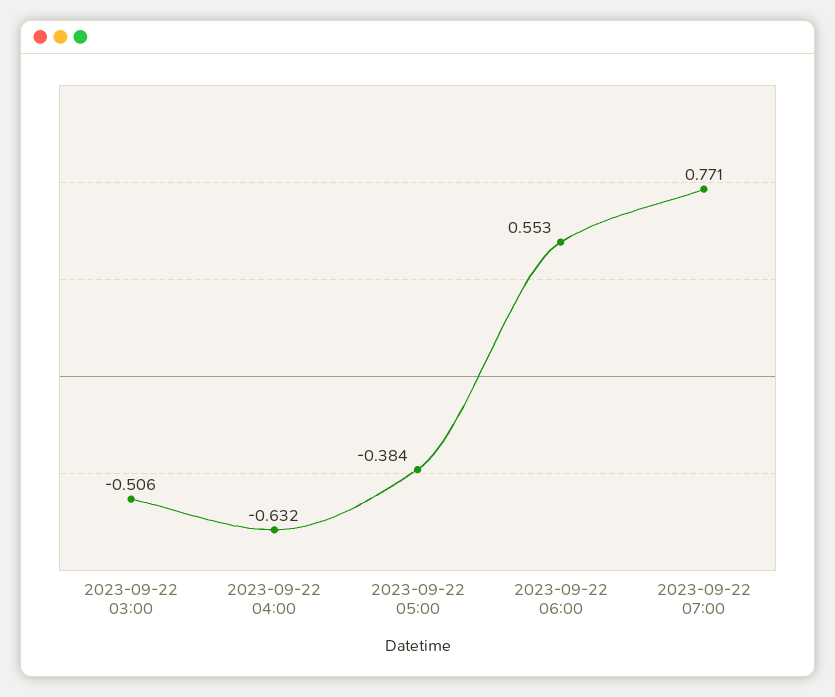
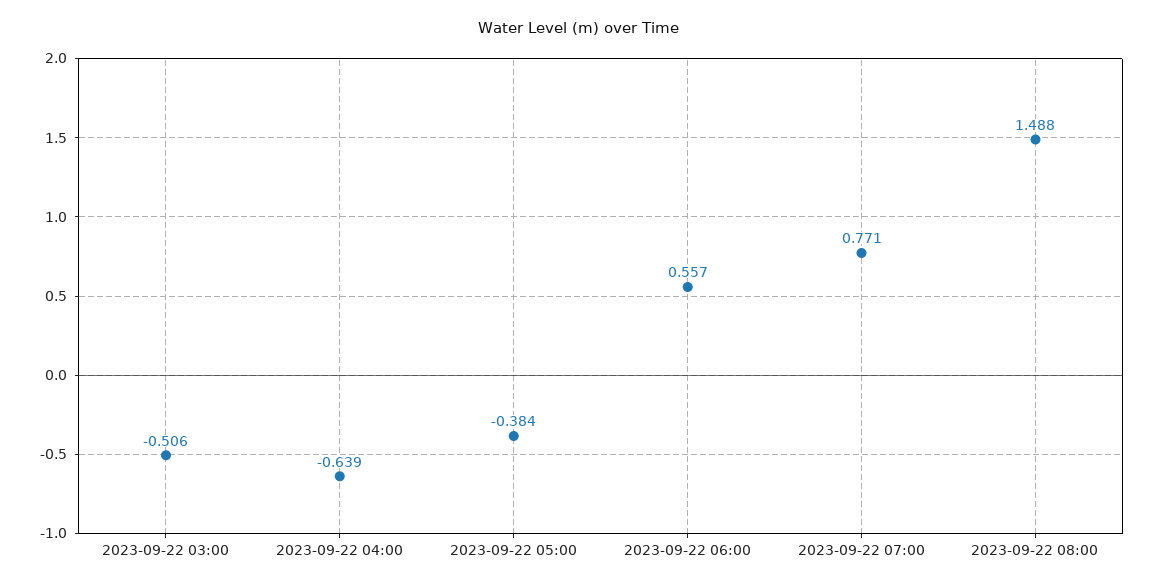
2023-09-22 04:00: -0.632 -> -0.639
2023-09-22 06:00: 0.553 -> 0.557
2023-09-22 08:00: none -> 1.488

